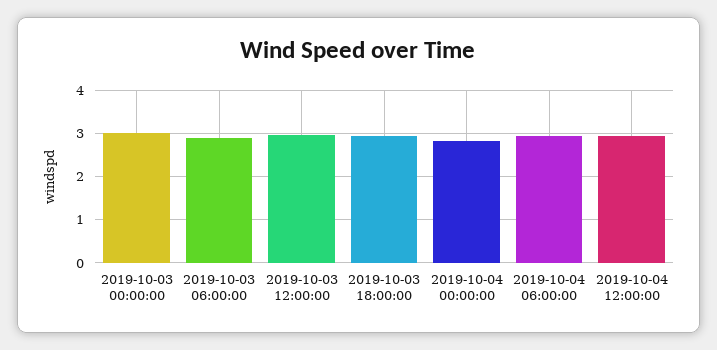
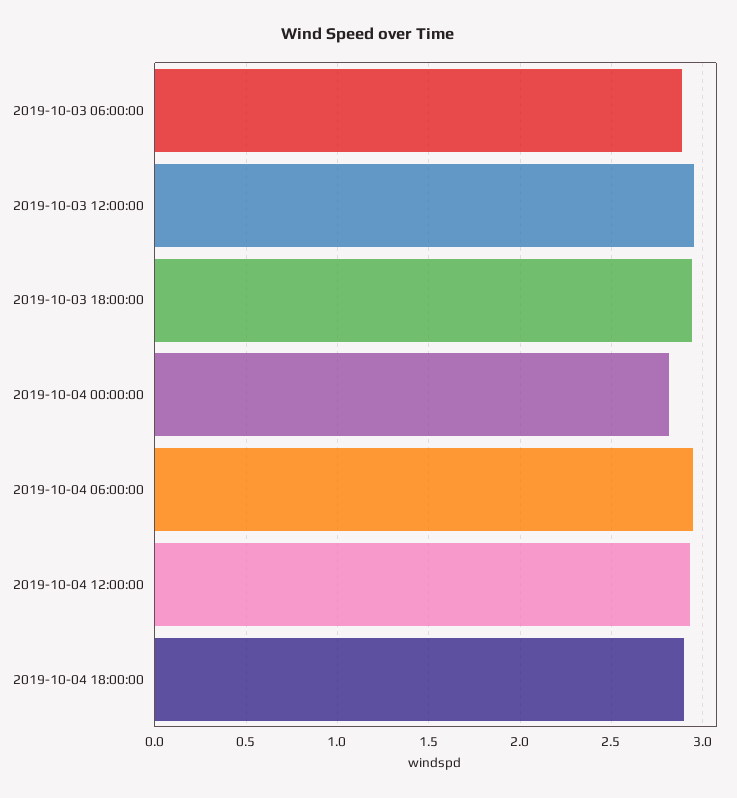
2019-10-03 00:00:00: 3 -> none
2019-10-04 18:00:00: none -> 2.9

